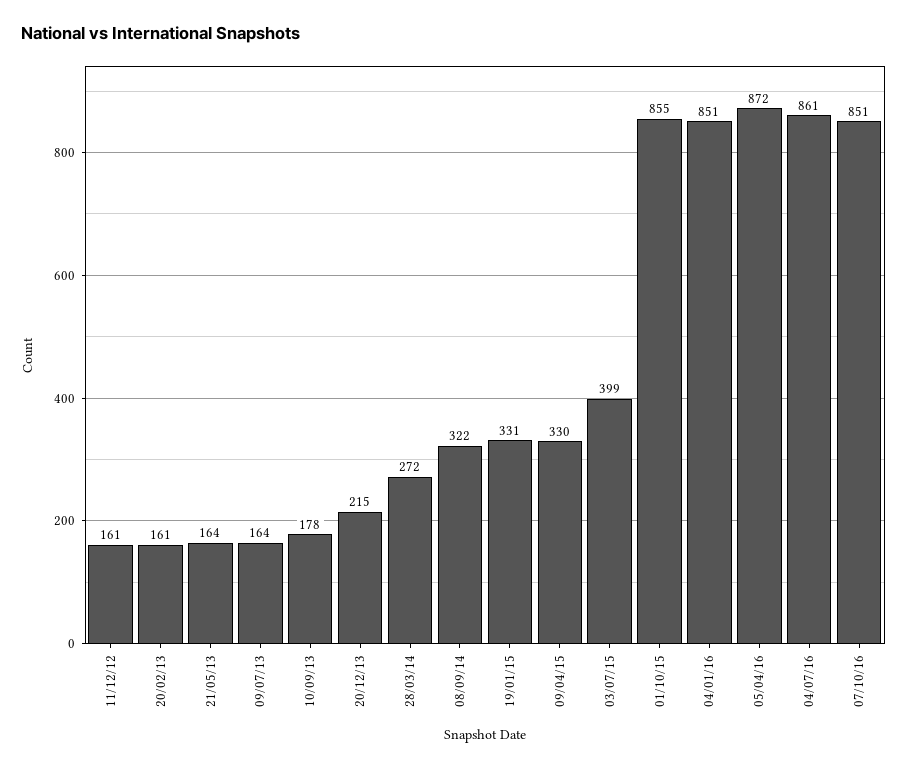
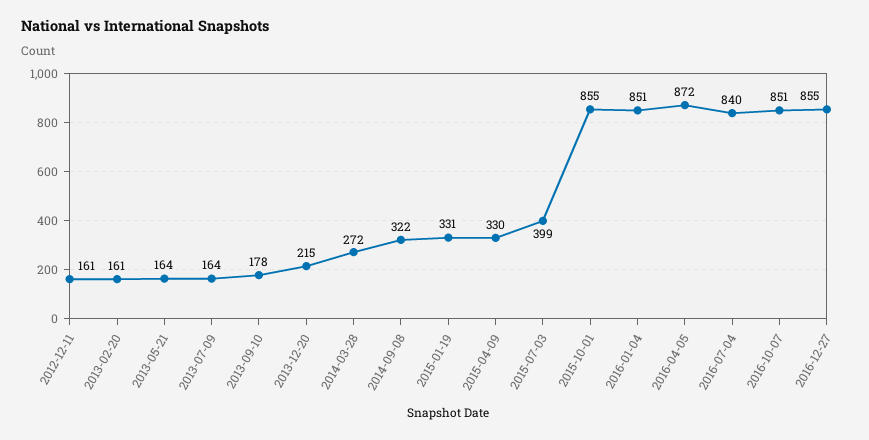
04/07/16: 861 -> 840
2016-12-27: none -> 855

